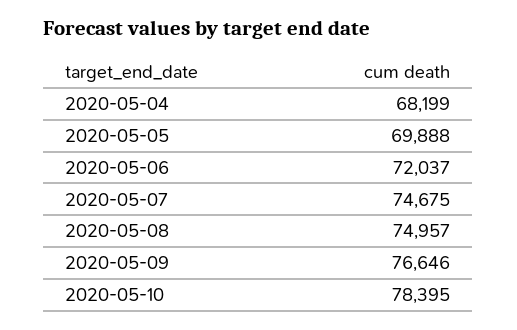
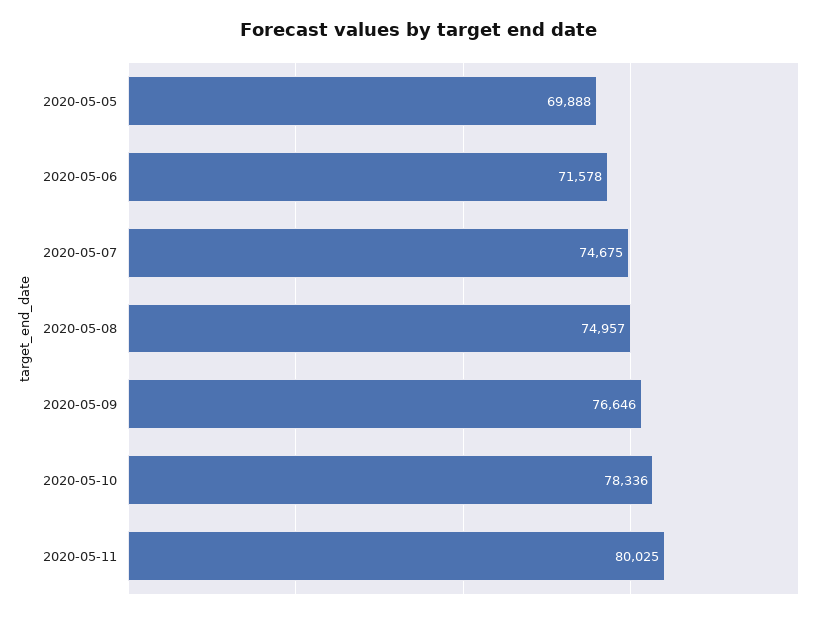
2020-05-04: 68199 -> none
2020-05-06: 72037 -> 71578
2020-05-10: 78395 -> 78336
2020-05-11: none -> 80025

